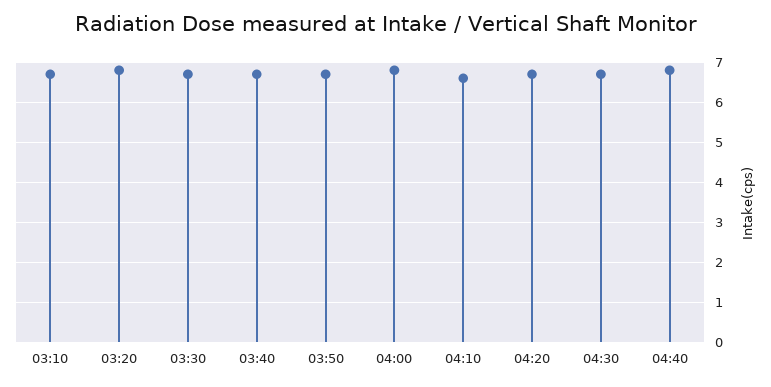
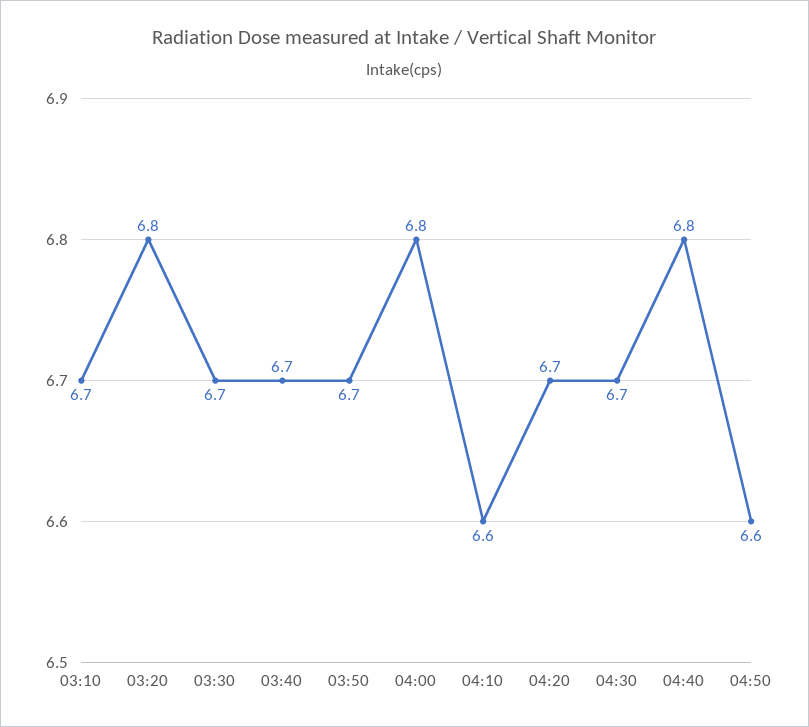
04:50: none -> 6.6

